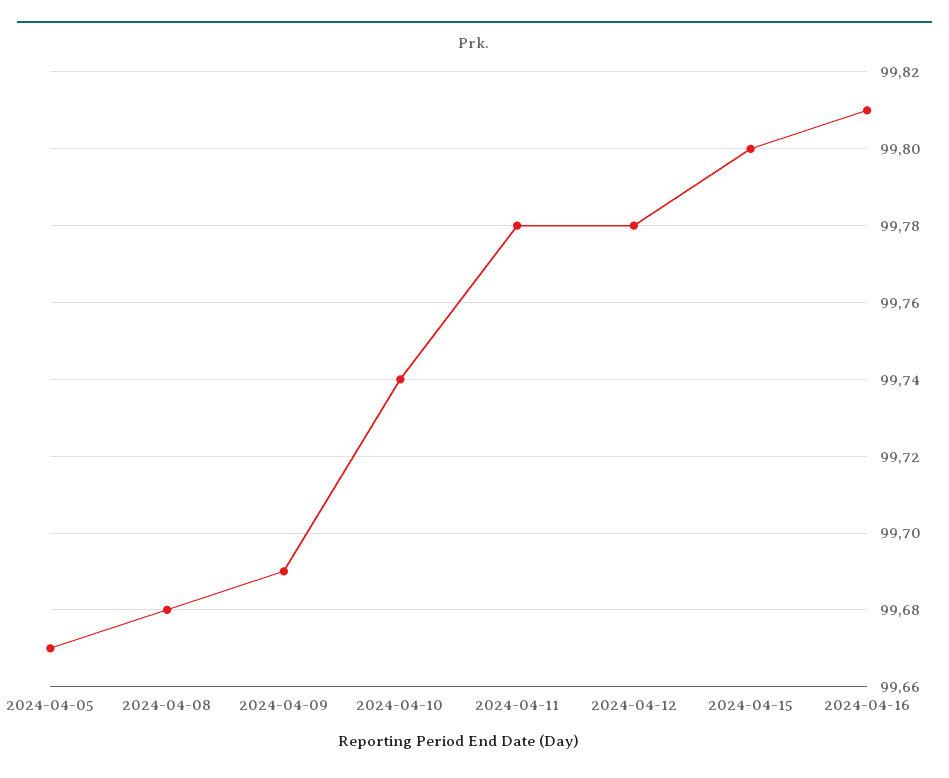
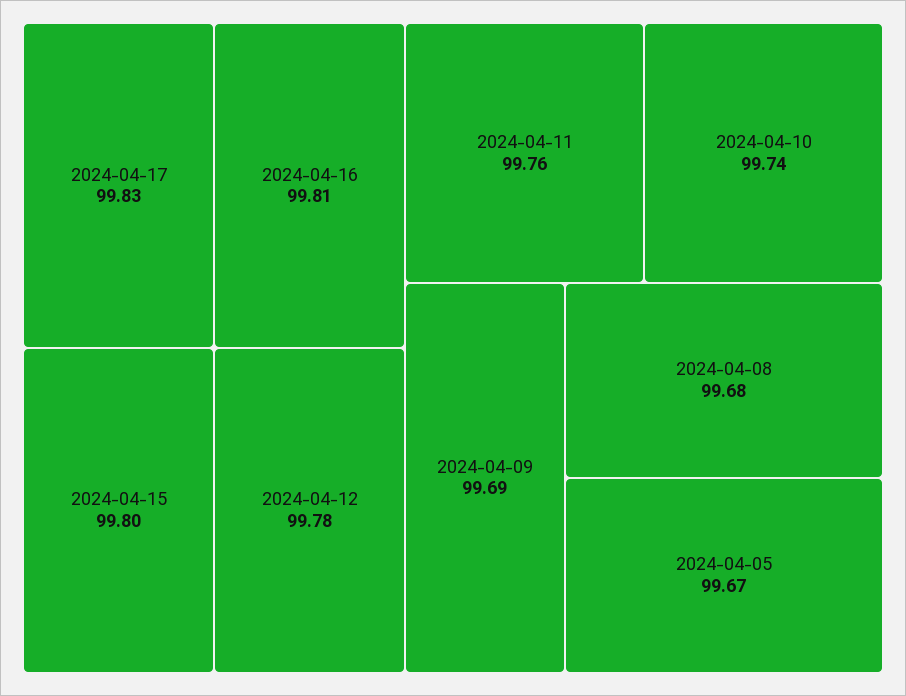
2024-04-11: 99.78 -> 99.76
2024-04-17: none -> 99.83

